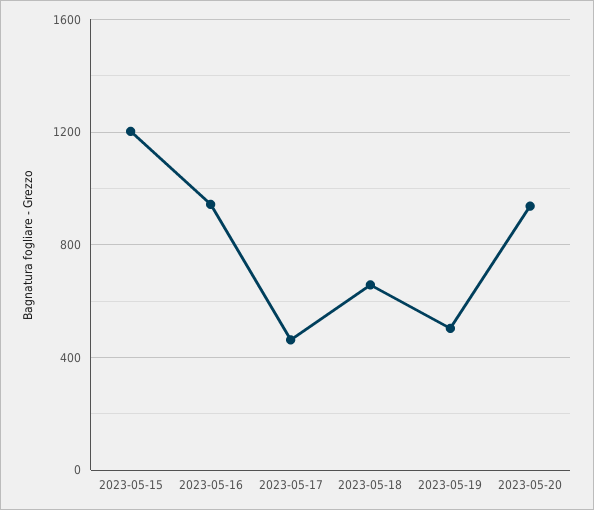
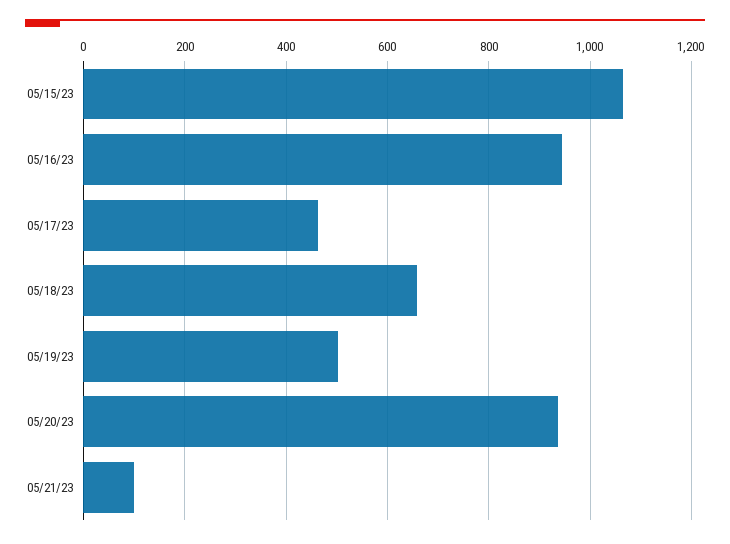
2023-05-15: 1200 -> 1060
05/21/23: none -> 100

